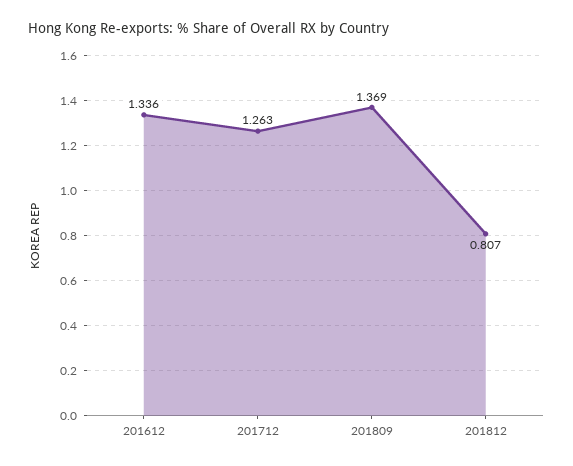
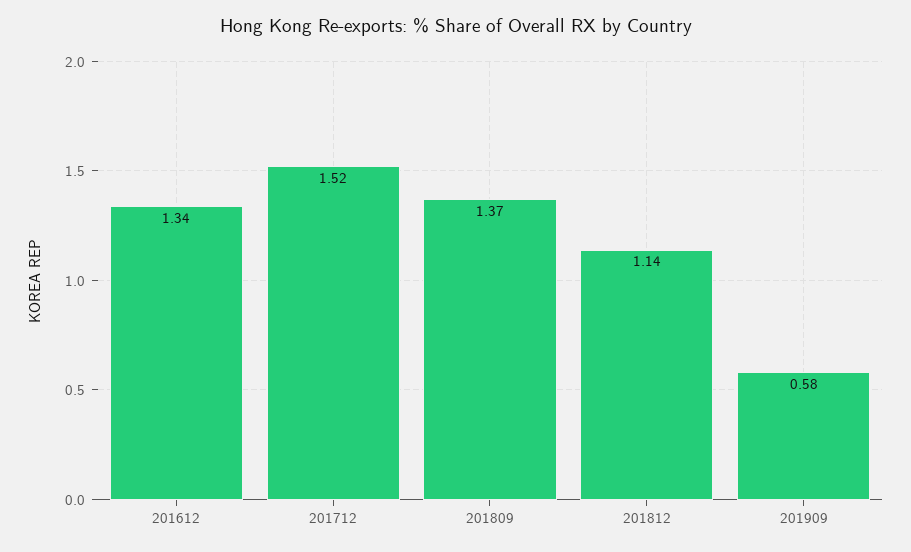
201712: 1.263 -> 1.52
201812: 0.807 -> 1.14
201909: none -> 0.58

